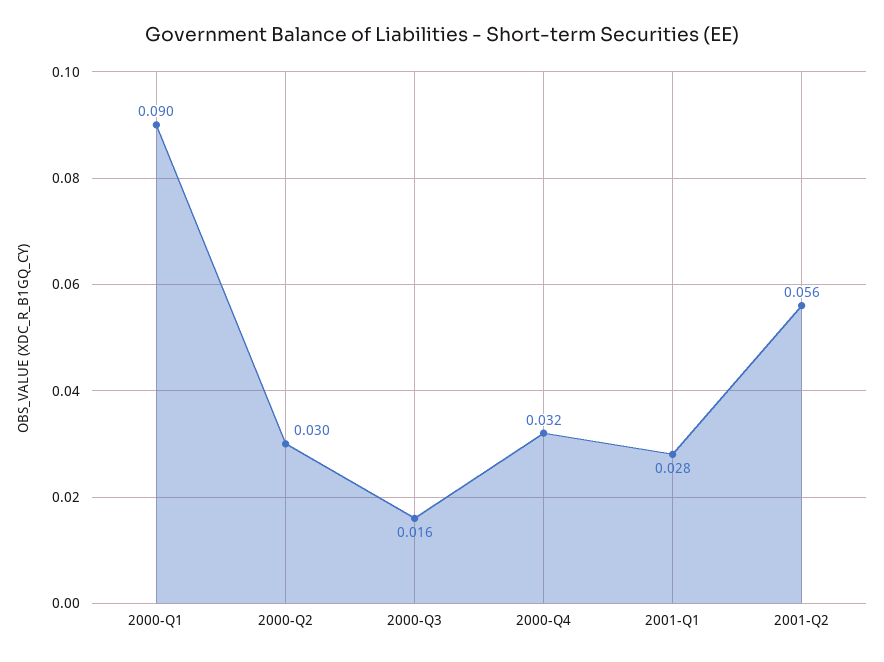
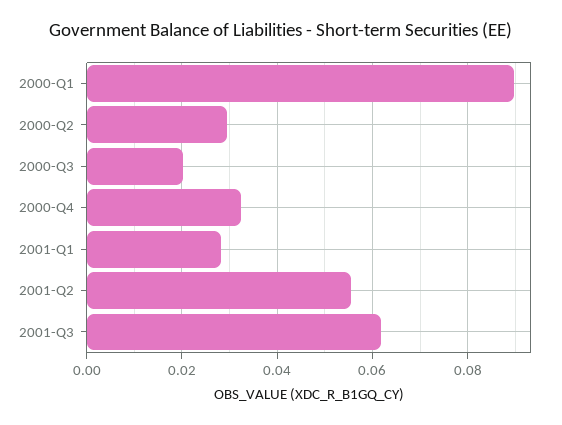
2000-Q3: 0.016 -> 0.02
2001-Q3: none -> 0.062

